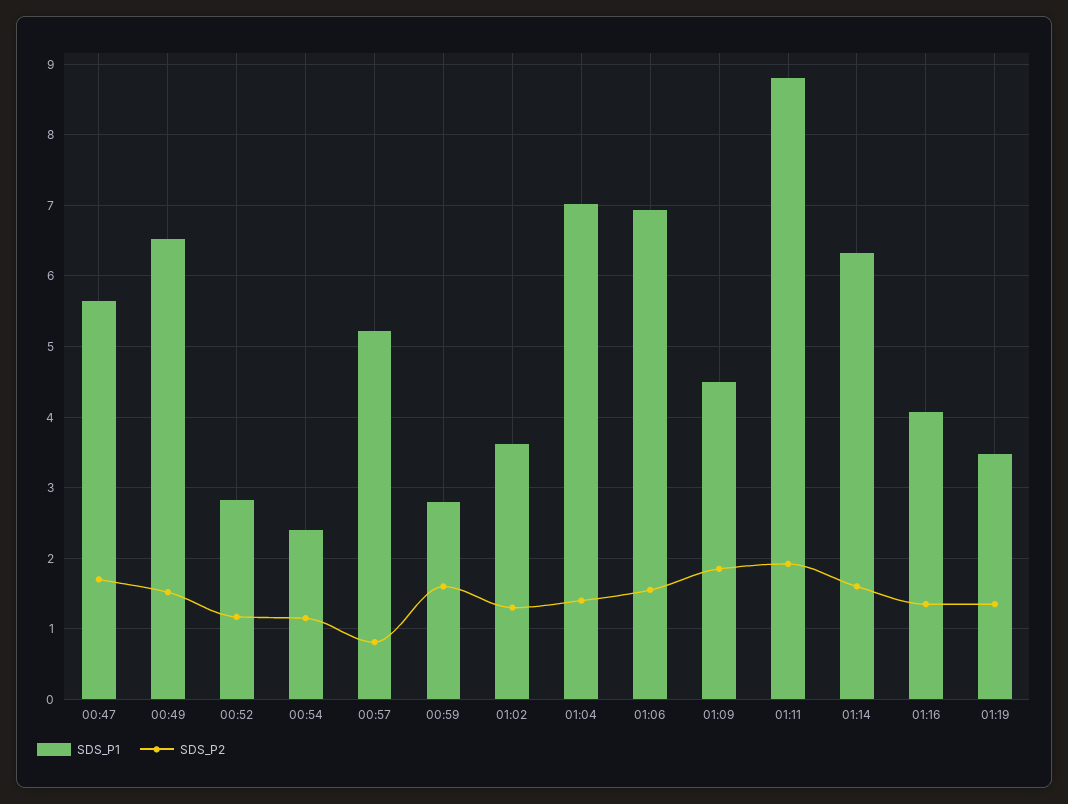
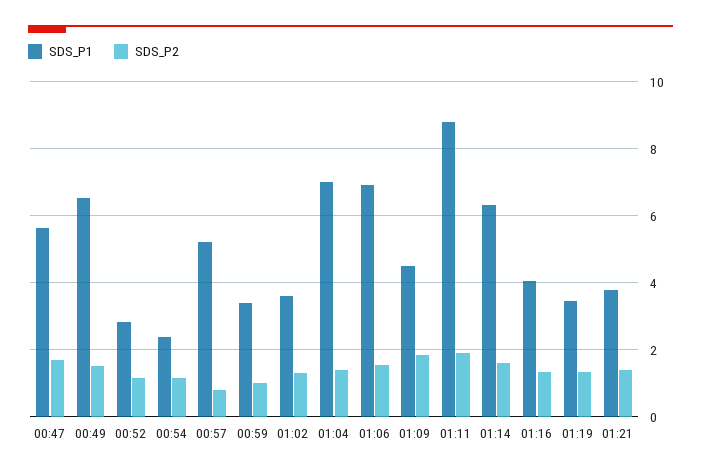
SDS_P1, 00:59: 2.8 -> 3.4
SDS_P2, 00:59: 1.6 -> 1
SDS_P1, 01:21: none -> 3.8
SDS_P2, 01:21: none -> 1.4

